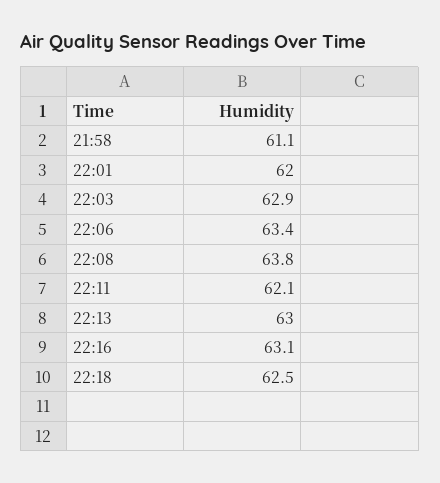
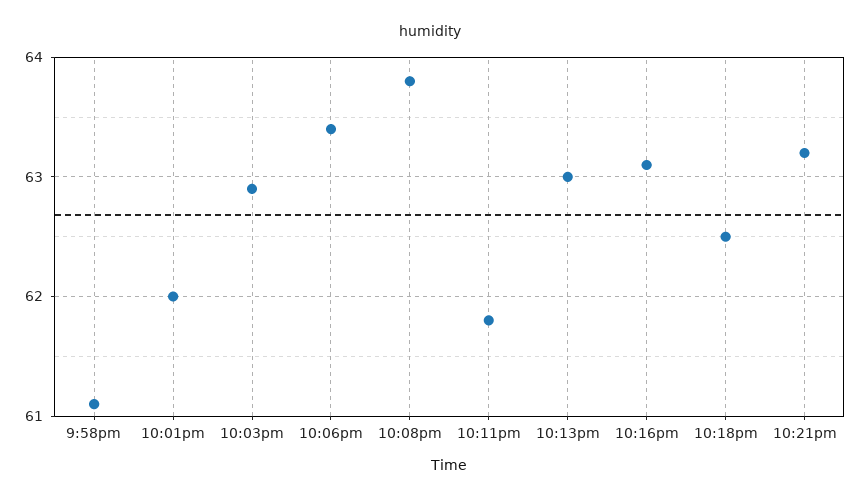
22:11: 62.1 -> 61.8
10:21pm: none -> 63.2

